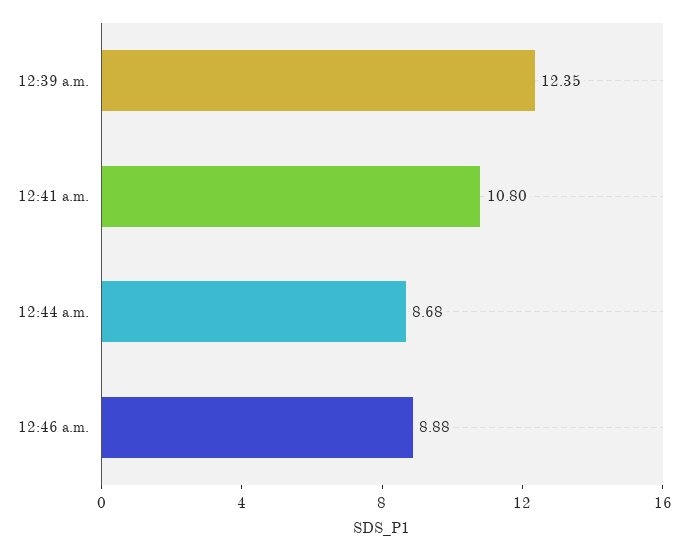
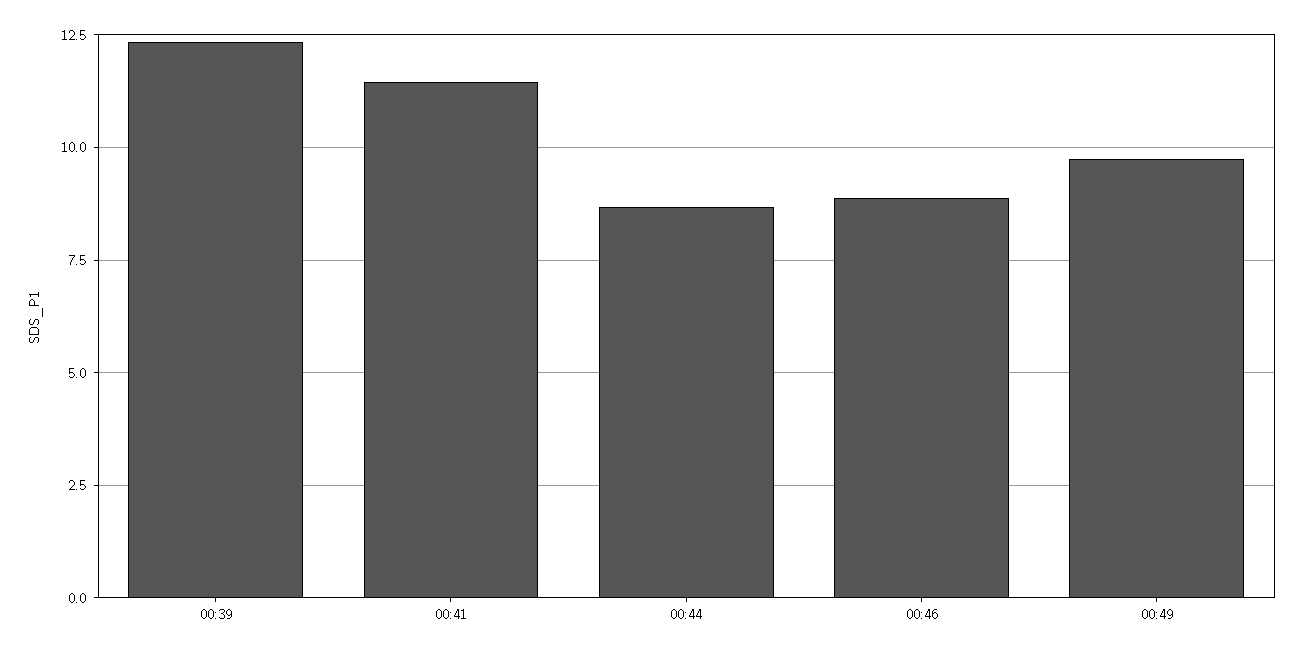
12:41 a.m.: 10.8 -> 11.5
00:49: none -> 9.75

